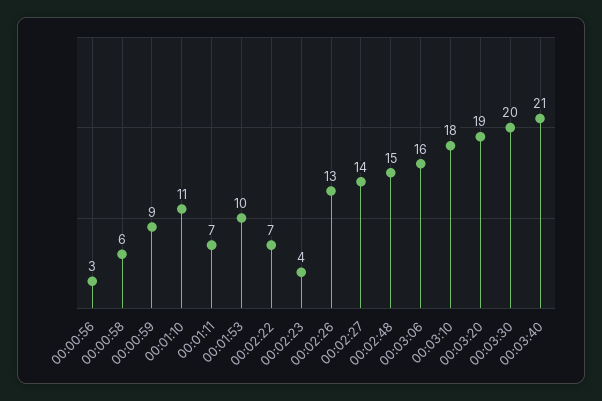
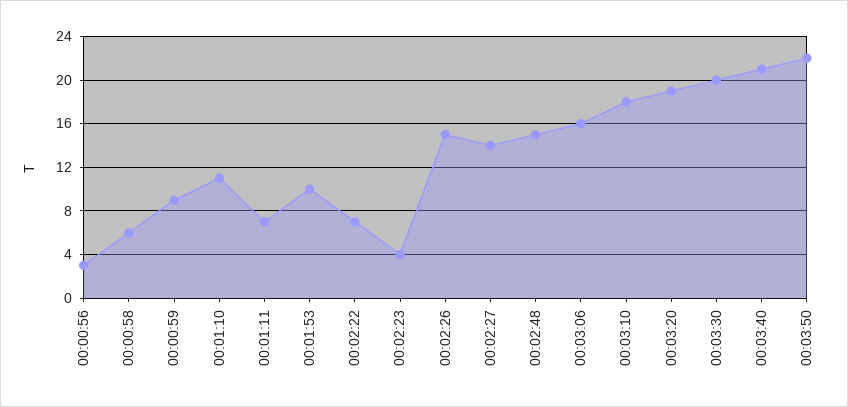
00:02:26: 13 -> 15
00:03:50: none -> 22

